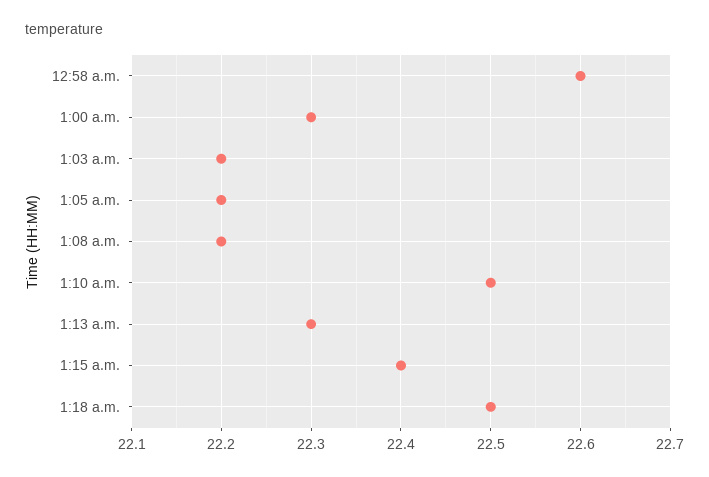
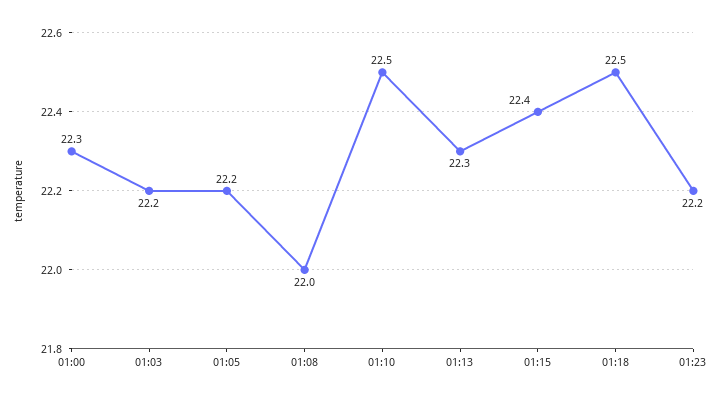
12:58 a.m.: 22.6 -> none
1:08 a.m.: 22.2 -> 22
01:23: none -> 22.2

